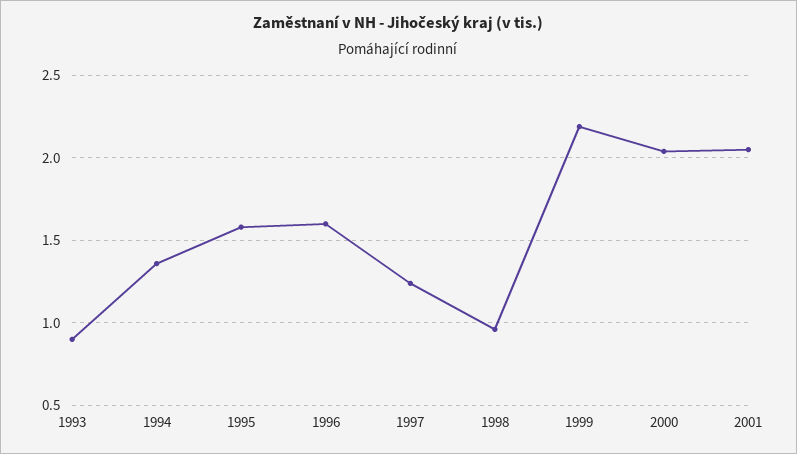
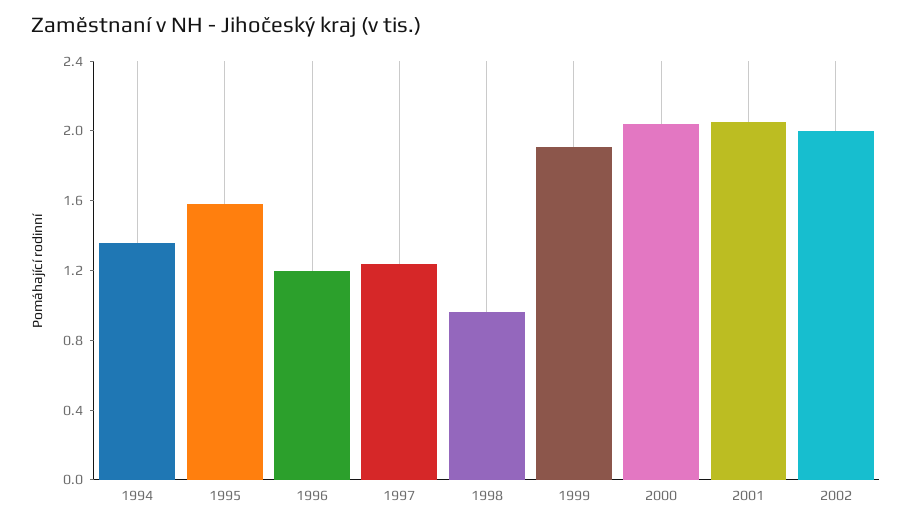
1993: 0.9 -> none
1996: 1.6 -> 1.2
1999: 2.2 -> 1.9
2002: none -> 2

